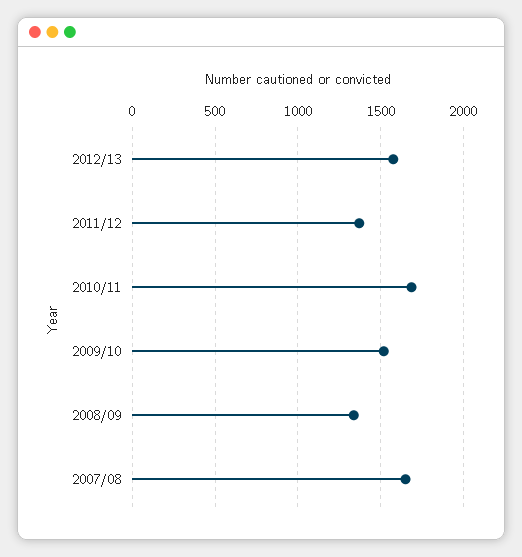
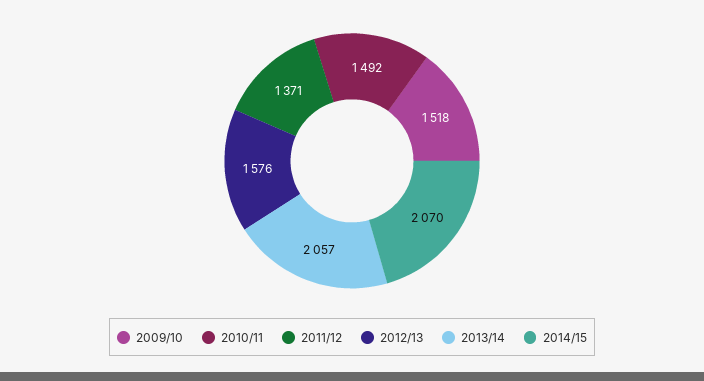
2010/11: 1700 -> 1492
2008/09: 1350 -> none
2007/08: 1650 -> none
2013/14: none -> 2057
2014/15: none -> 2070

